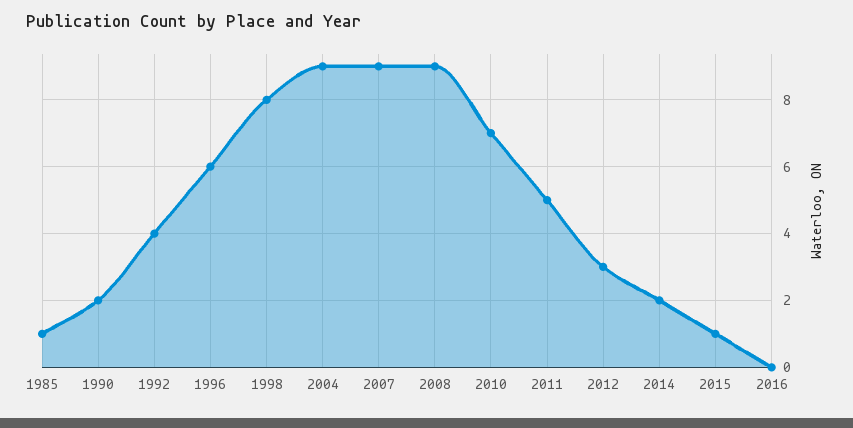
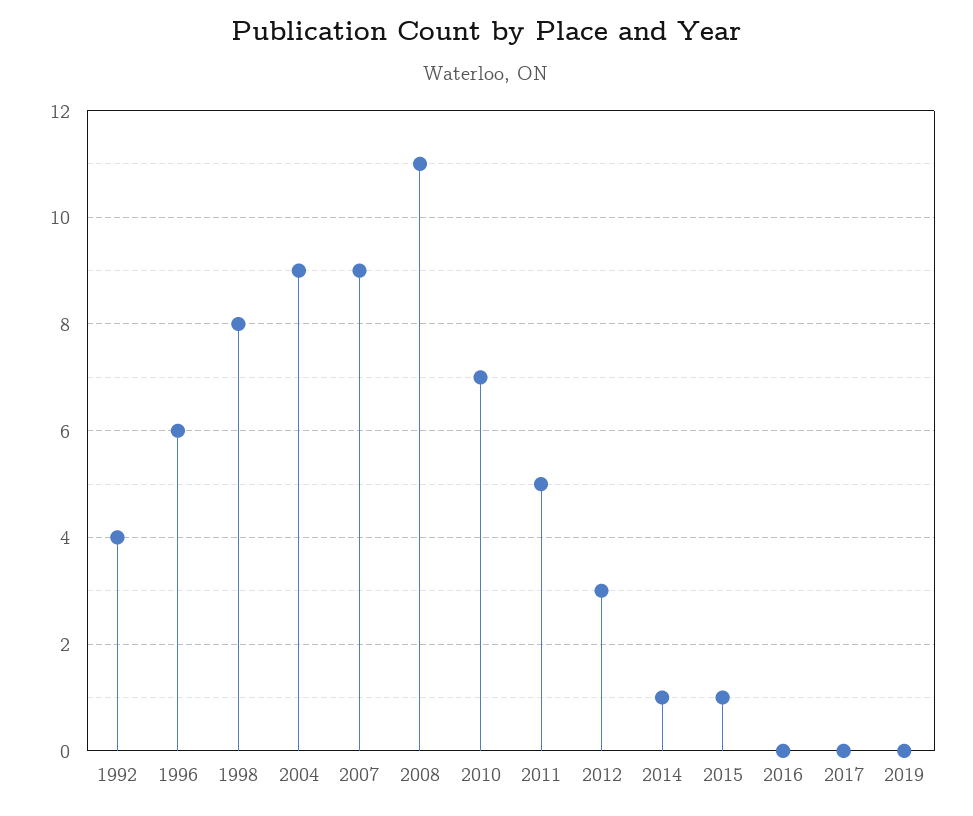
1985: 1 -> none
1990: 2 -> none
2008: 9 -> 11
2014: 2 -> 1
2017: none -> 0
2019: none -> 0

